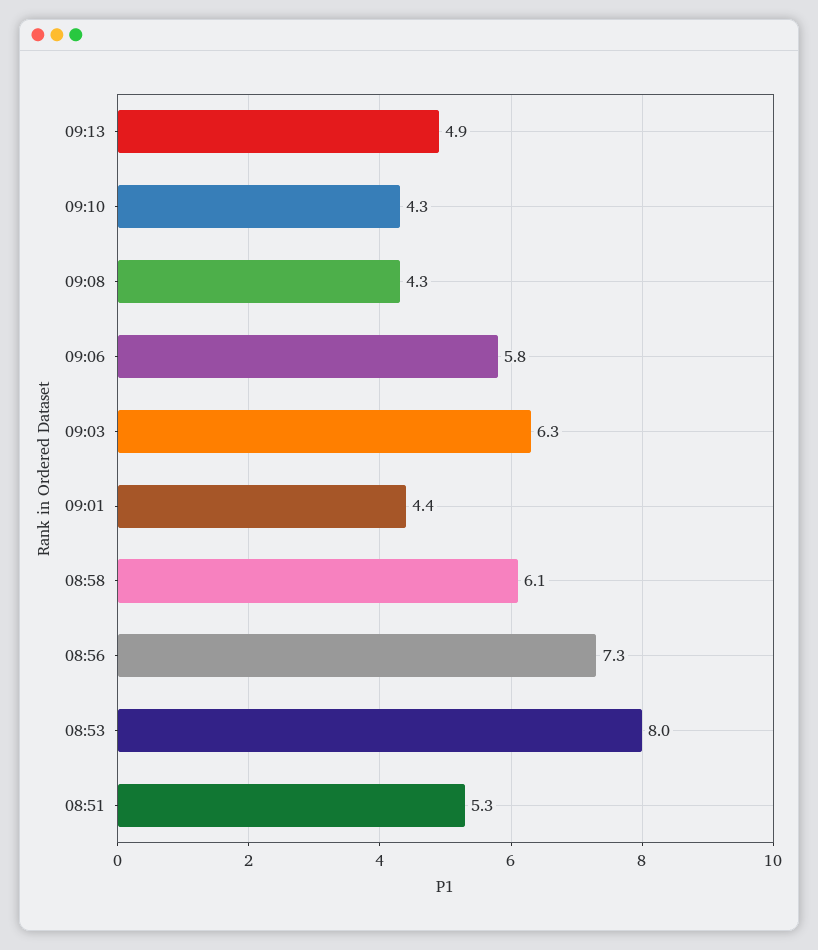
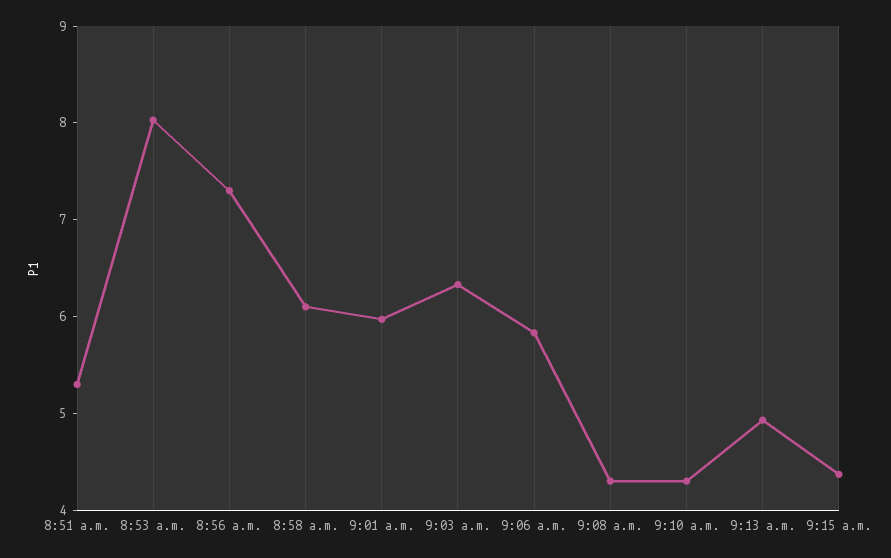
09:01: 4.4 -> 6
9:15 a.m.: none -> 4.4

